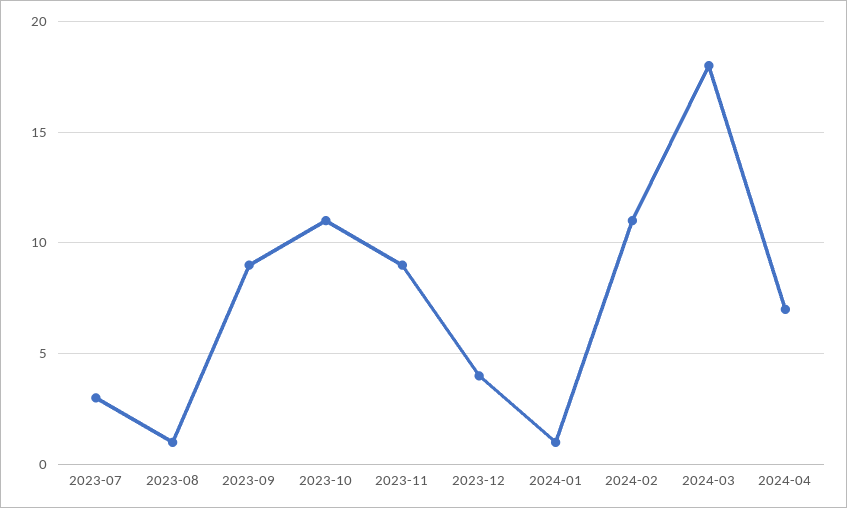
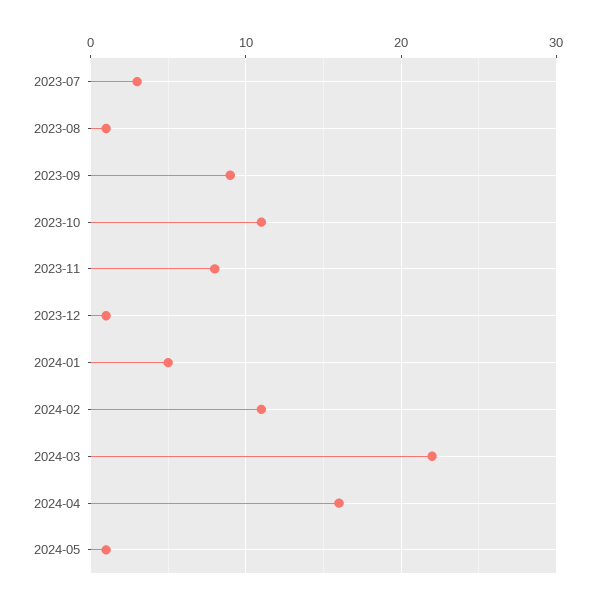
2023-11: 9 -> 8
2023-12: 4 -> 1
2024-01: 1 -> 5
2024-03: 18 -> 22
2024-04: 7 -> 16
2024-05: none -> 1

